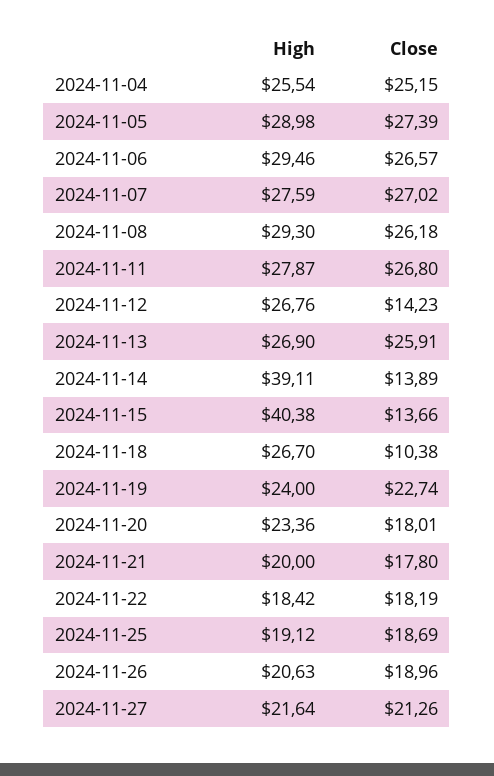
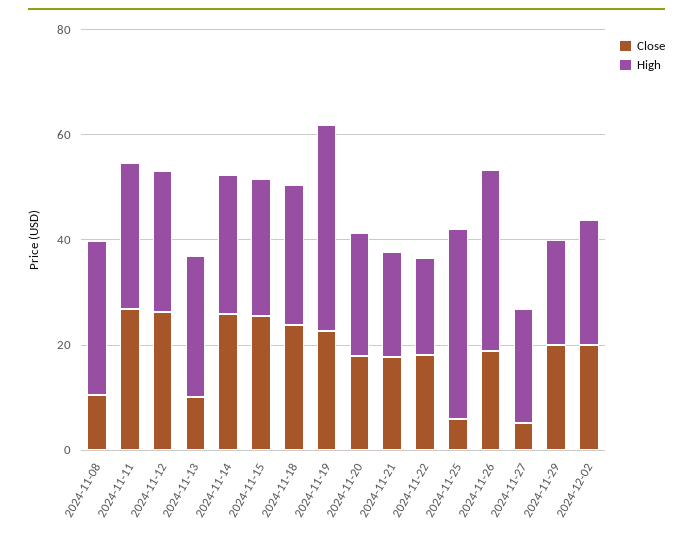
High, 2024-11-04: 25.54 -> none
Close, 2024-11-04: 25.15 -> none
High, 2024-11-05: 28.98 -> none
Close, 2024-11-05: 27.39 -> none
High, 2024-11-06: 29.46 -> none
Close, 2024-11-06: 26.57 -> none
High, 2024-11-07: 27.59 -> none
Close, 2024-11-07: 27.02 -> none
Close, 2024-11-08: 26.18 -> 10
Close, 2024-11-12: 14.23 -> 25
Close, 2024-11-13: 25.91 -> 10
High, 2024-11-14: 39.11 -> 25
Close, 2024-11-14: 13.89 -> 25
High, 2024-11-15: 40.38 -> 25
Close, 2024-11-15: 13.66 -> 25
Close, 2024-11-18: 10.38 -> 25
High, 2024-11-19: 24 -> 40
High, 2024-11-25: 19.12 -> 35
Close, 2024-11-25: 18.69 -> 5
High, 2024-11-26: 20.63 -> 35
Close, 2024-11-27: 21.26 -> 5
Close, 2024-11-29: none -> 20
High, 2024-11-29: none -> 20
Close, 2024-12-02: none -> 20
High, 2024-12-02: none -> 25

